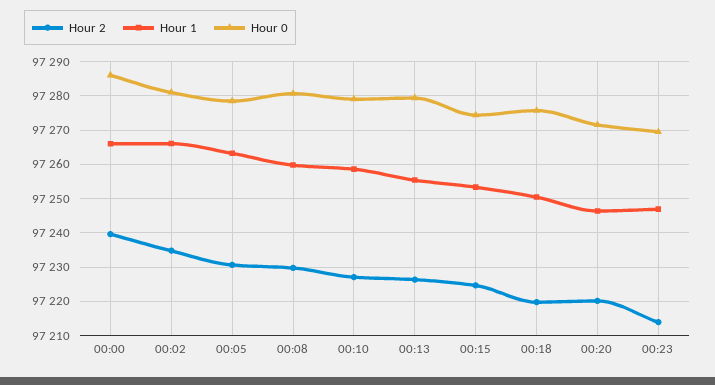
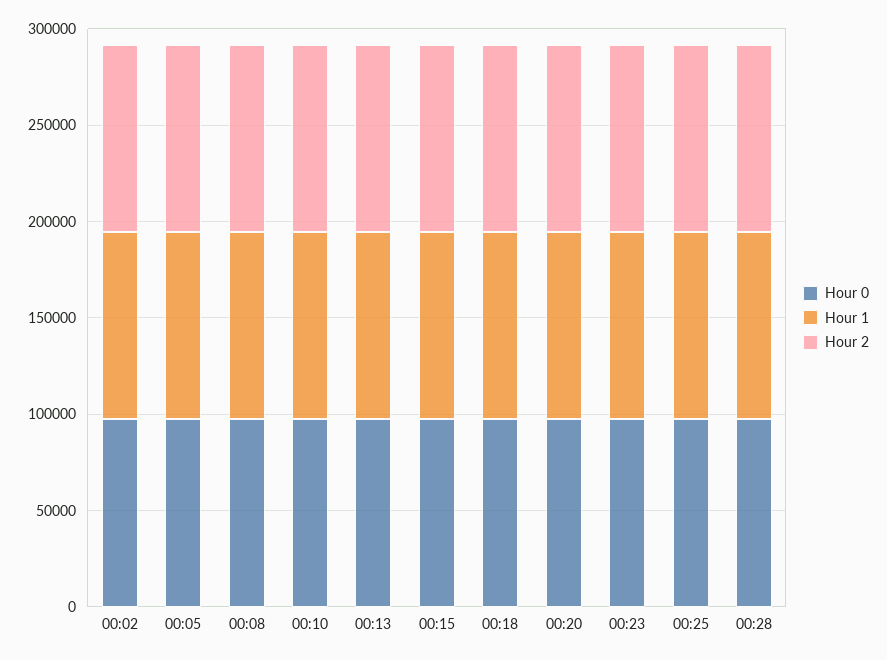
Hour 2, 00:00: 97240 -> none
Hour 1, 00:00: 97266 -> none
Hour 0, 00:00: 97286 -> none
Hour 0, 00:25: none -> 100000
Hour 1, 00:25: none -> 100000
Hour 2, 00:25: none -> 100000
Hour 0, 00:28: none -> 100000
Hour 1, 00:28: none -> 100000
Hour 2, 00:28: none -> 100000

